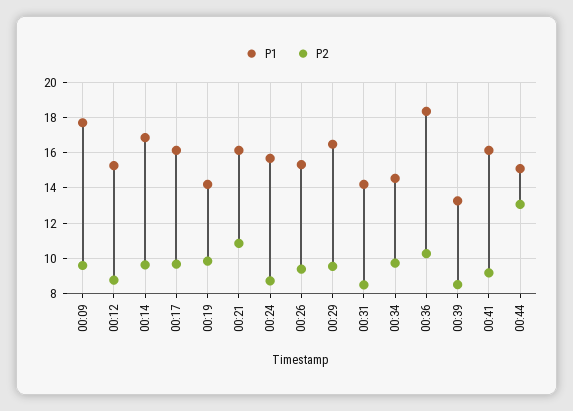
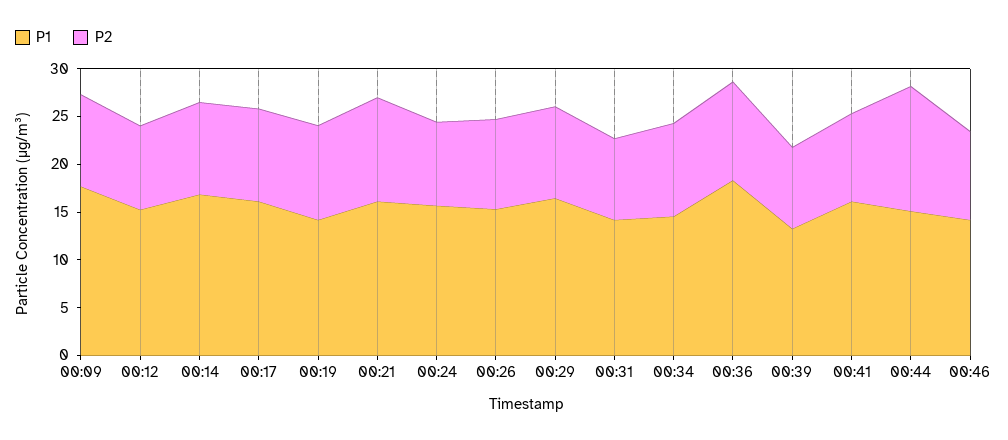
P1, 00:46: none -> 14
P2, 00:46: none -> 9

